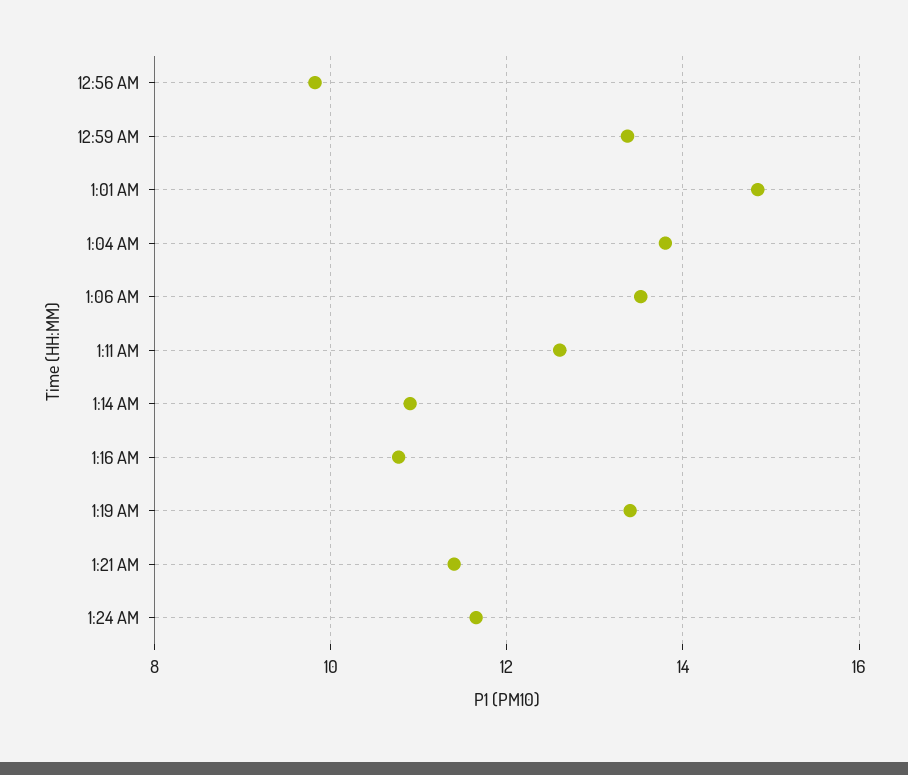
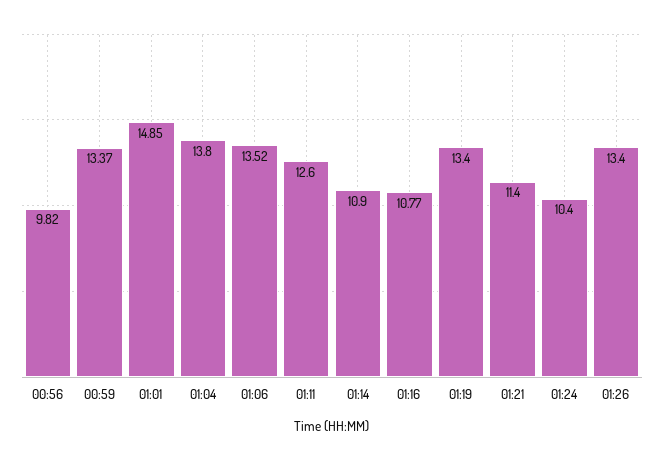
1:24 AM: 11.6 -> 10.4
01:26: none -> 13.4

